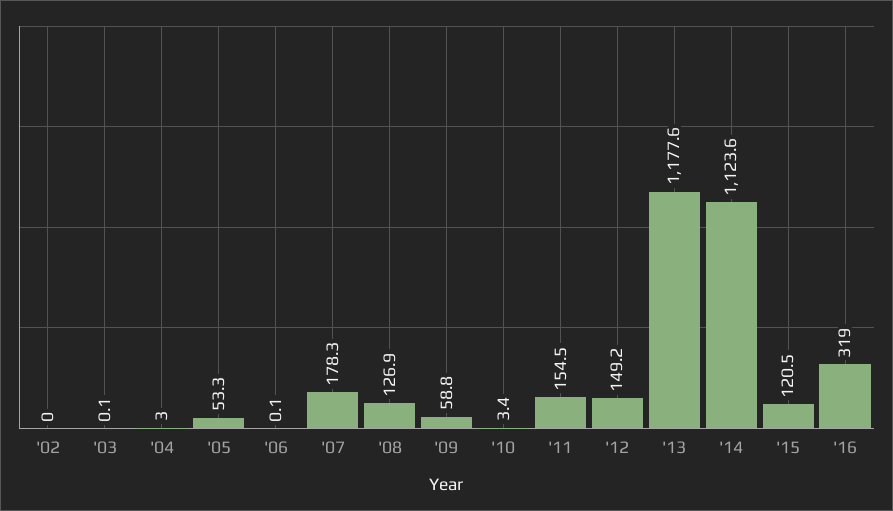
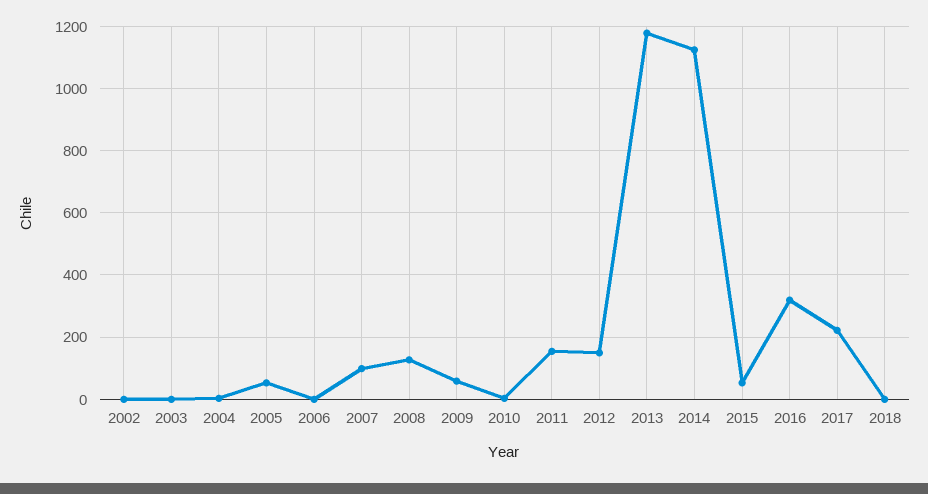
'07: 178.3 -> 100
'15: 120.5 -> 60
2017: none -> 220
2018: none -> 0

